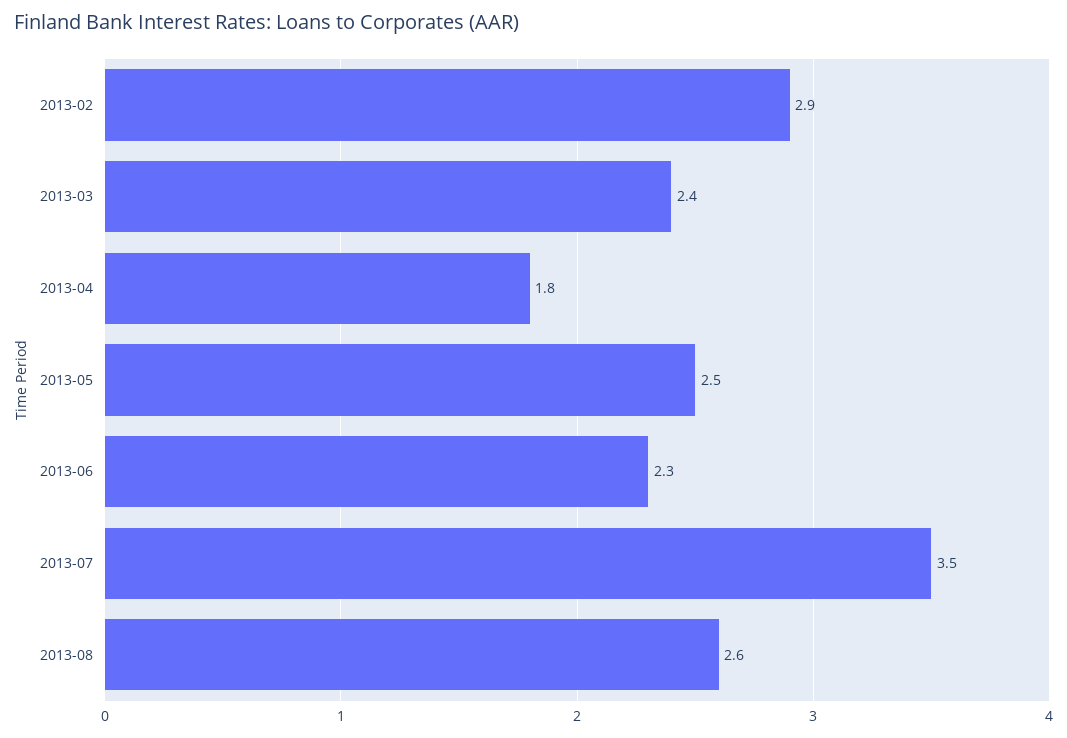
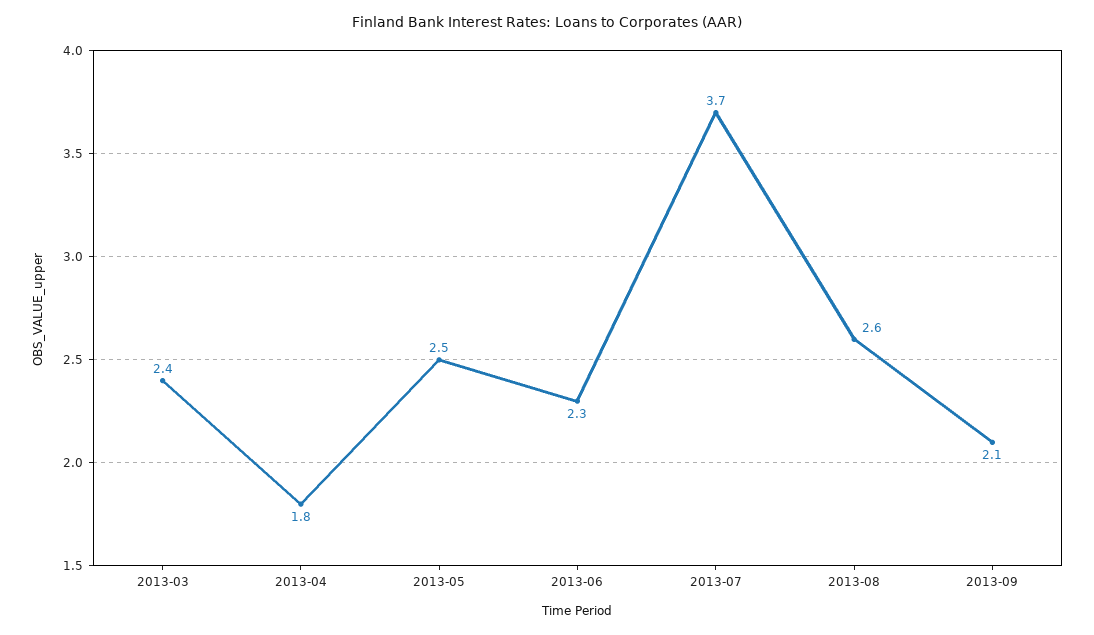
2013-02: 2.9 -> none
2013-07: 3.5 -> 3.7
2013-09: none -> 2.1

